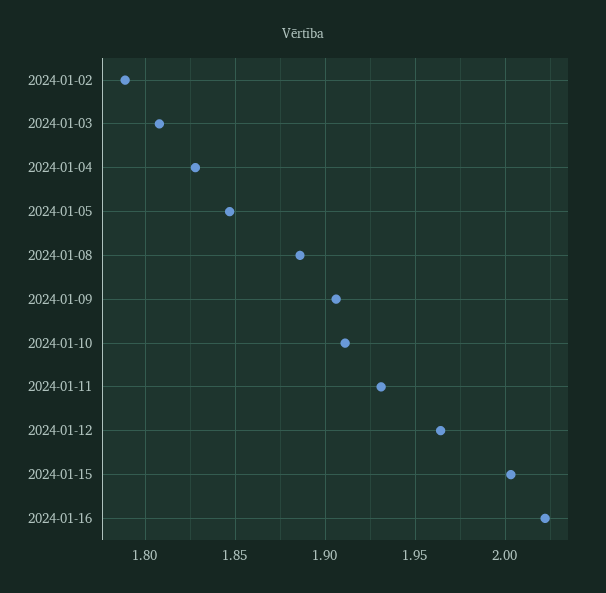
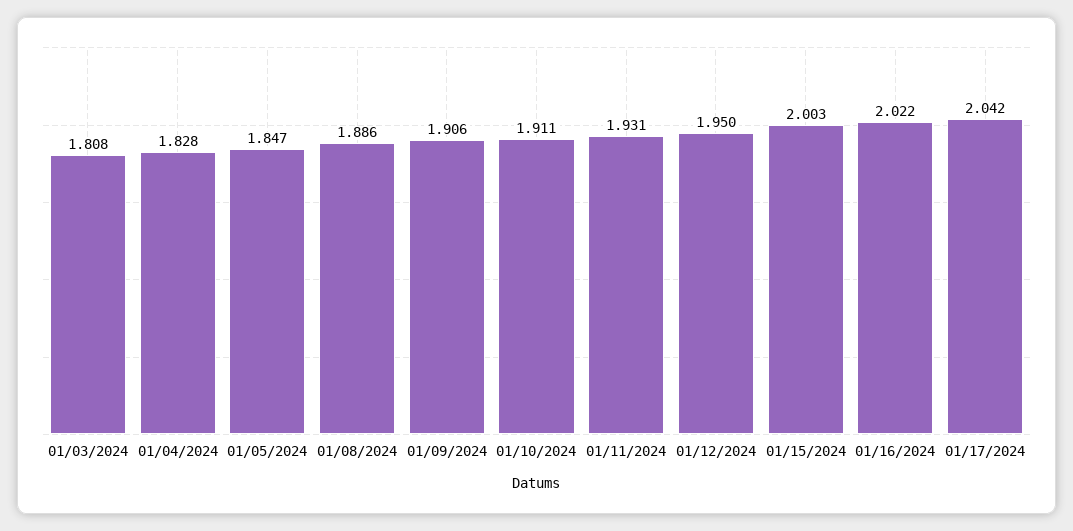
2024-01-02: 1.79 -> none
2024-01-12: 1.965 -> 1.95
01/17/2024: none -> 2.042

